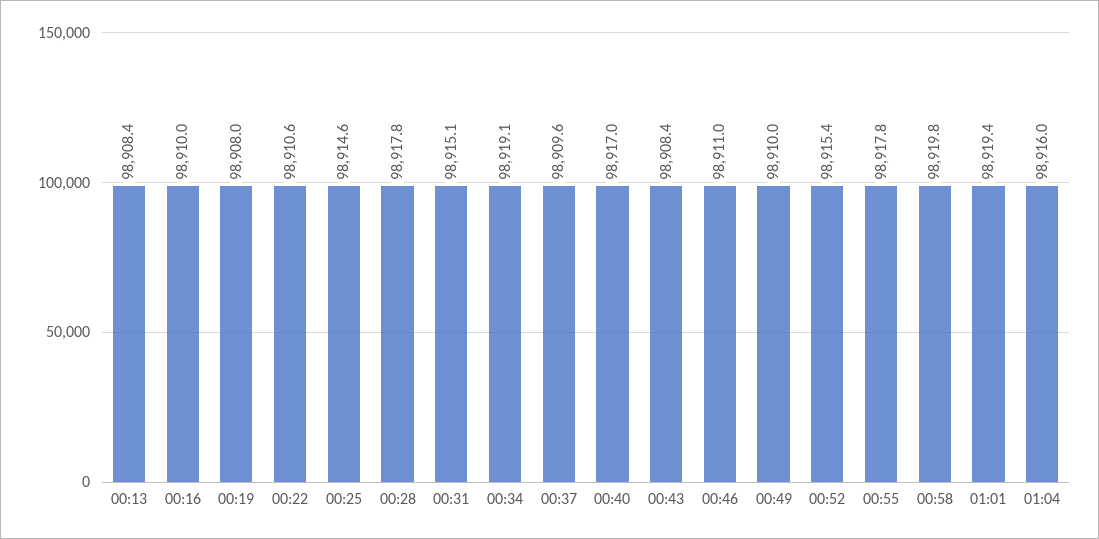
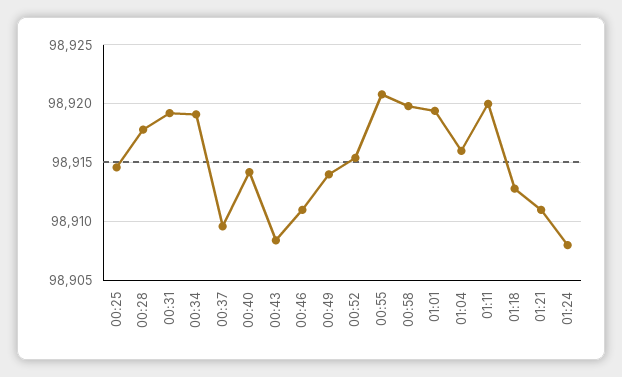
00:13: 98908.4 -> none
00:16: 98910 -> none
00:19: 98908 -> none
00:22: 98910.6 -> none
00:31: 98915.1 -> 98919
00:40: 98917 -> 98914
00:49: 98910 -> 98914
00:55: 98917.8 -> 98921
01:11: none -> 98920
01:18: none -> 98913
01:21: none -> 98911
01:24: none -> 98908

